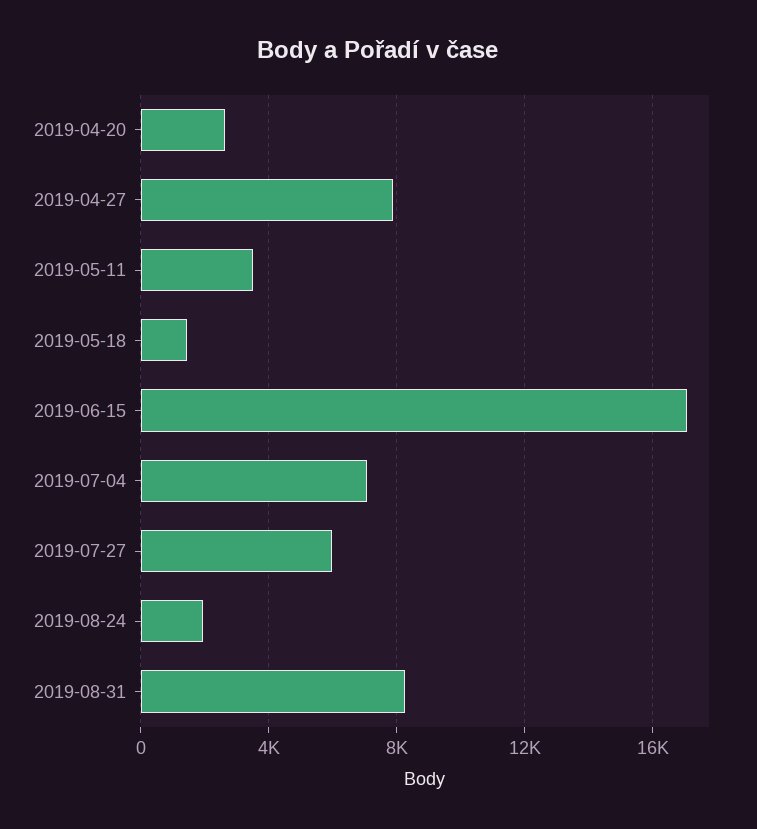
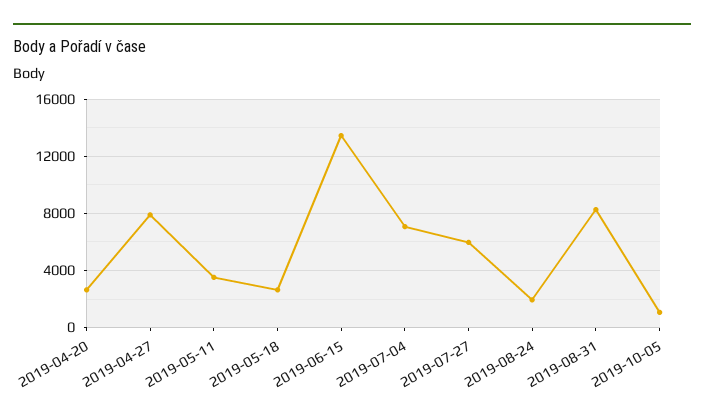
2019-05-18: 1500 -> 2500
2019-06-15: 17000 -> 13500
2019-10-05: none -> 1000

